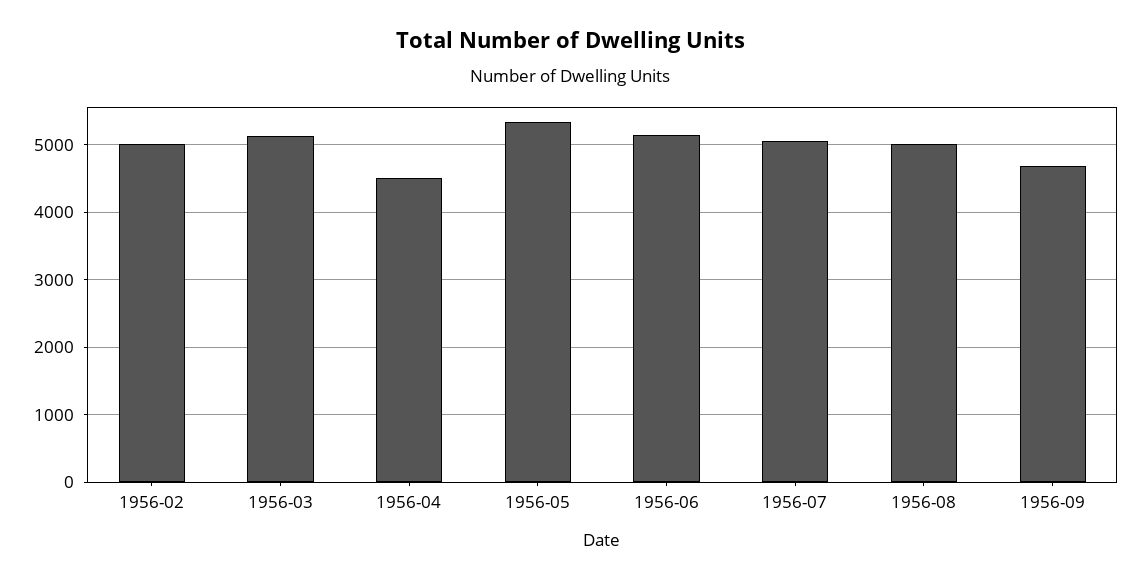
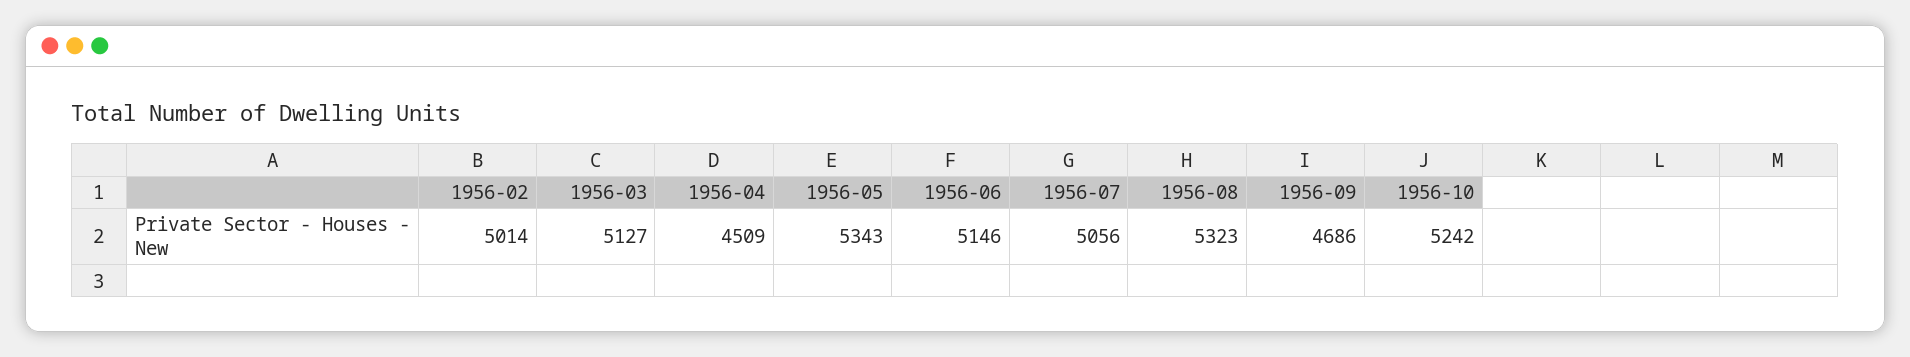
1956-08: 5000 -> 5323
1956-10: none -> 5242

